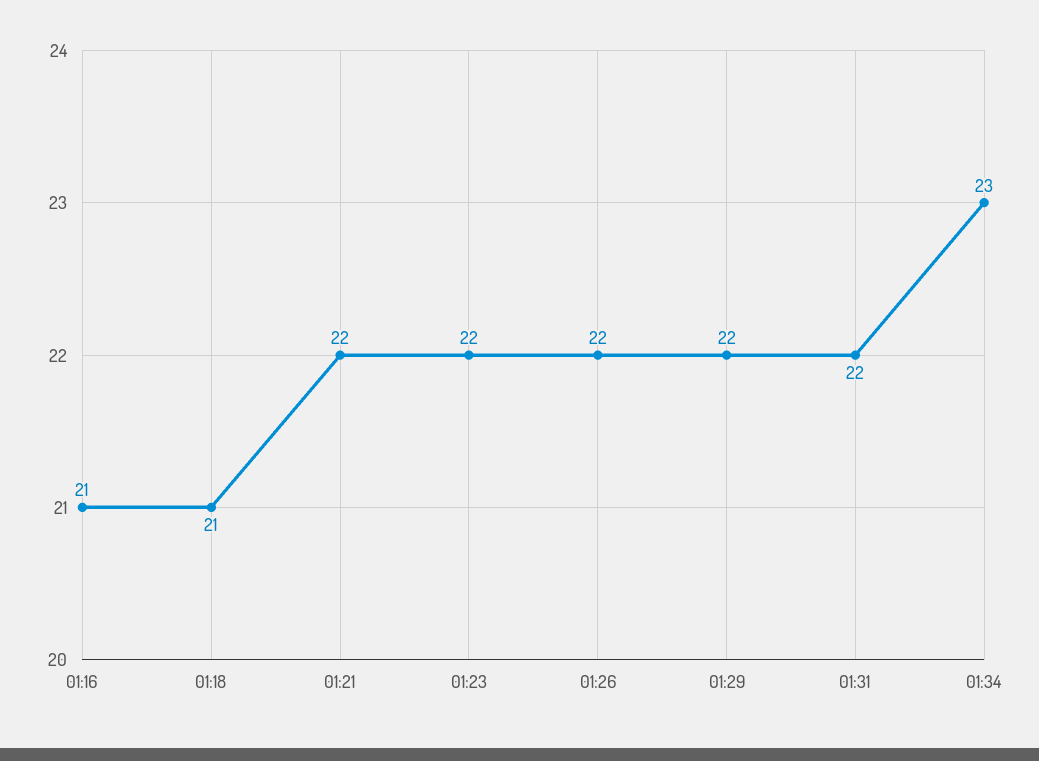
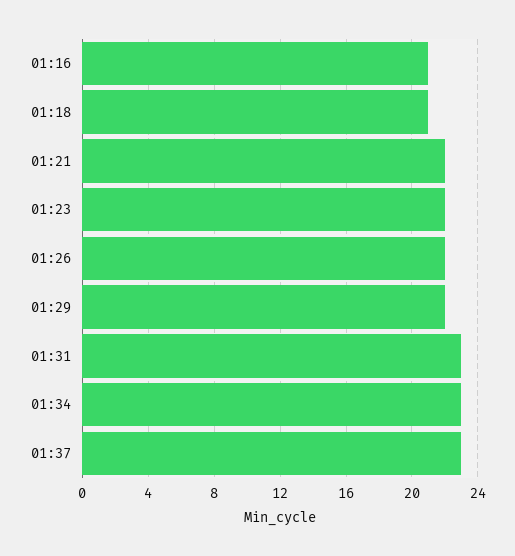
01:31: 22 -> 23
01:37: none -> 23

